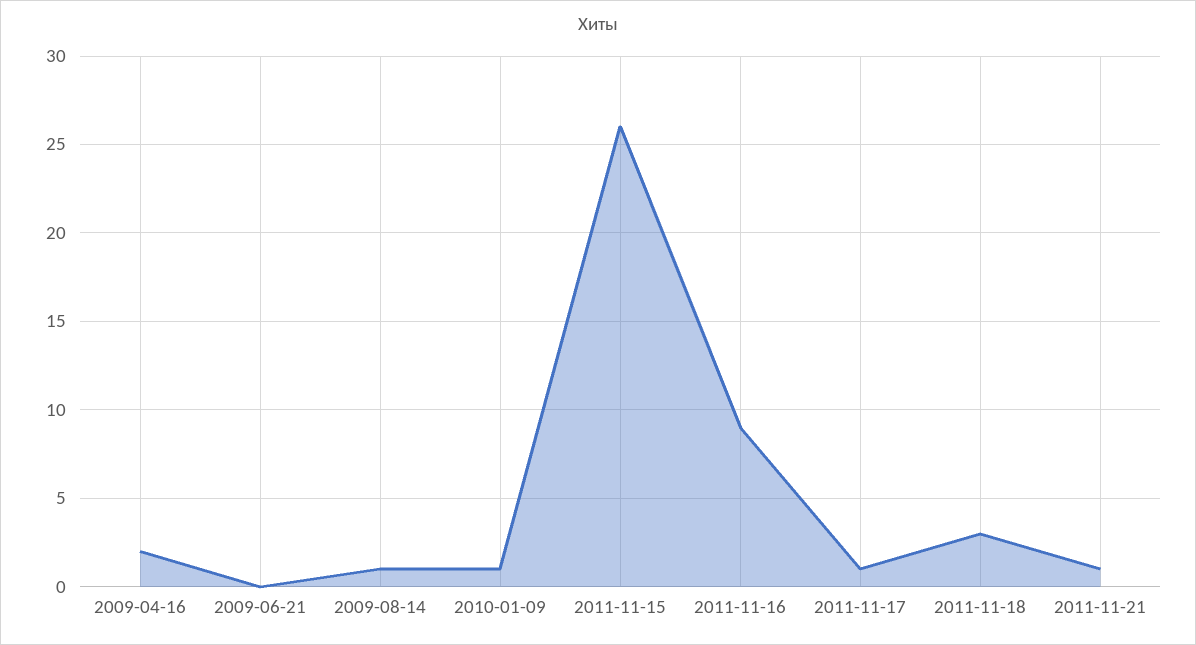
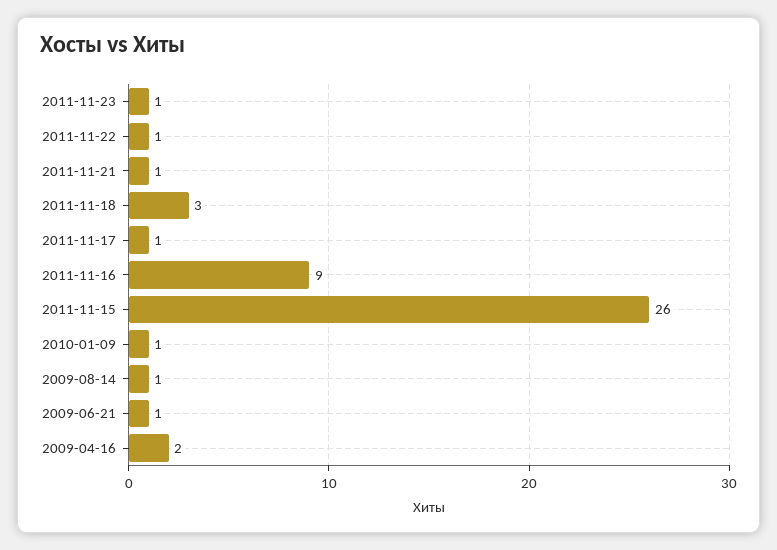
2009-06-21: 0 -> 1
2011-11-23: none -> 1
2011-11-22: none -> 1

